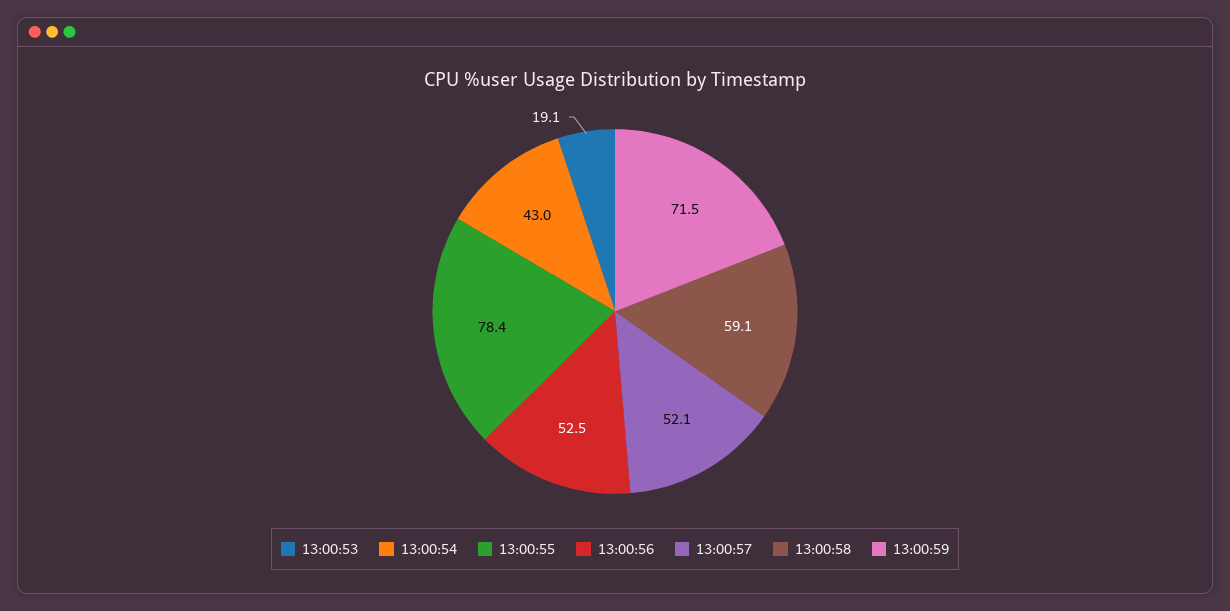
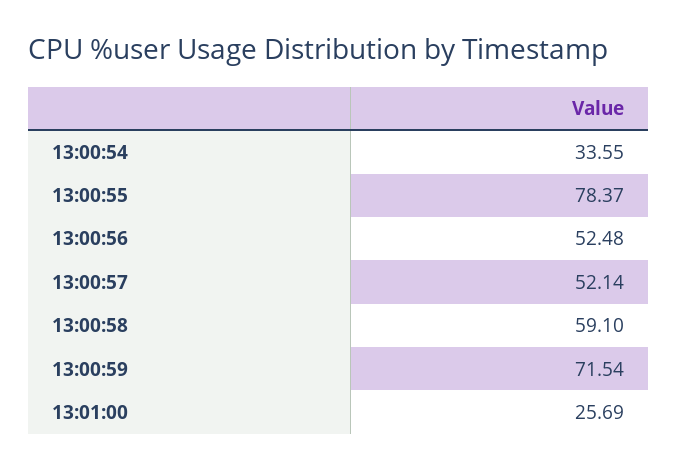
13:00:53: 19.1 -> none
13:00:54: 43 -> 33.55
13:01:00: none -> 25.69

